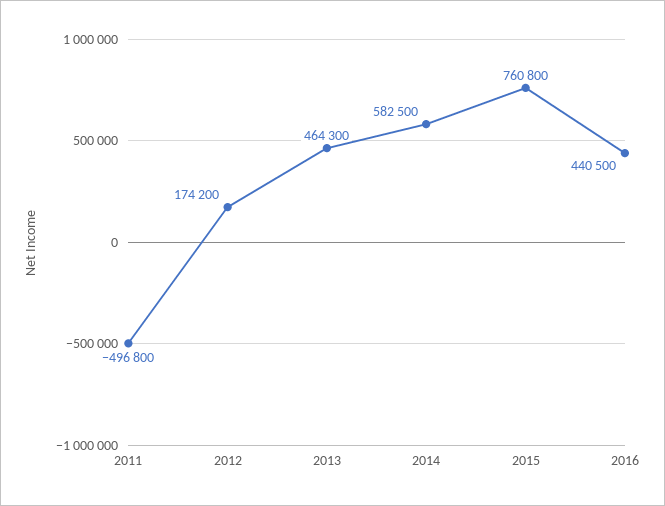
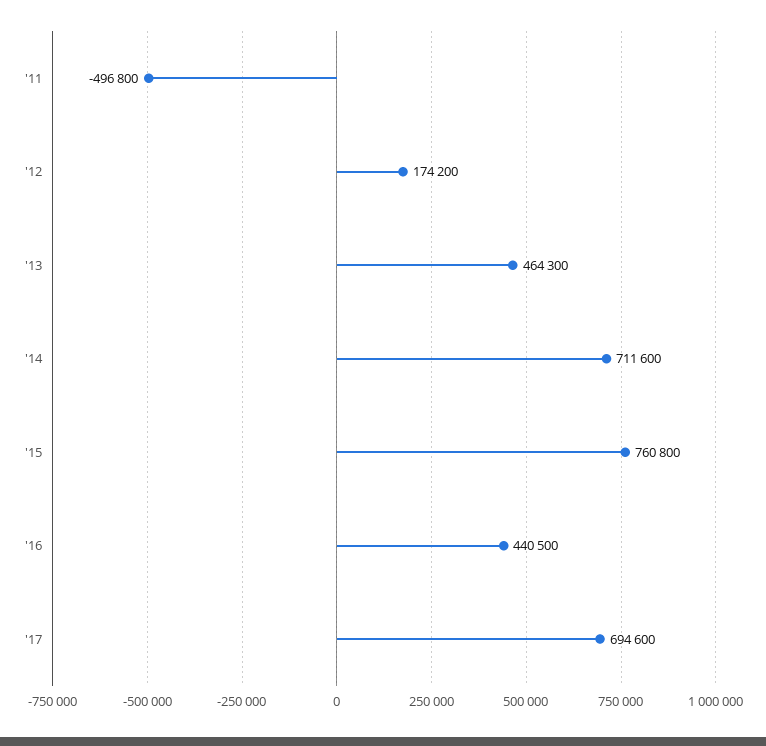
2014: 582500 -> 711600
'17: none -> 694600

